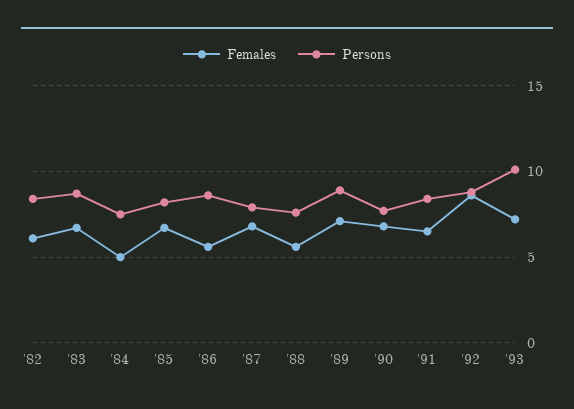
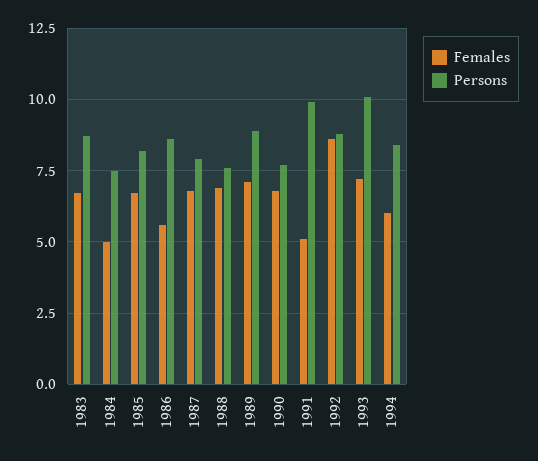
Females, '82: 6 -> none
Persons, '82: 8.5 -> none
Females, '88: 5.5 -> 7
Females, '91: 6.5 -> 5
Persons, '91: 8.5 -> 10
Females, 1994: none -> 6
Persons, 1994: none -> 8.5

